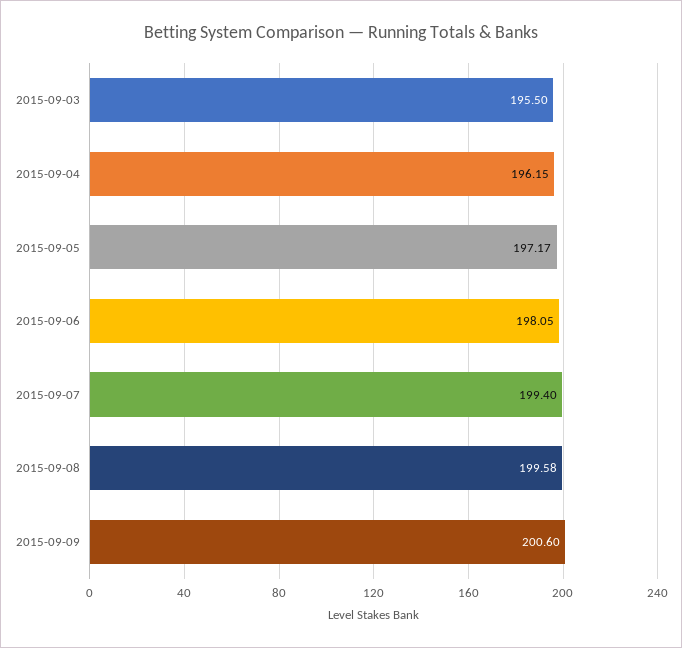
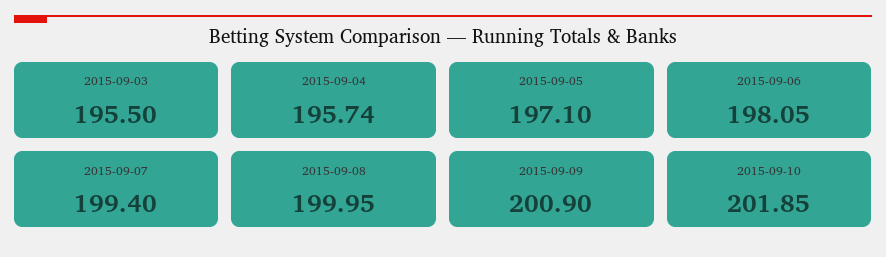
2015-09-04: 196.15 -> 195.74
2015-09-05: 197.17 -> 197.1
2015-09-08: 199.58 -> 199.95
2015-09-09: 200.6 -> 200.9
2015-09-10: none -> 201.85

